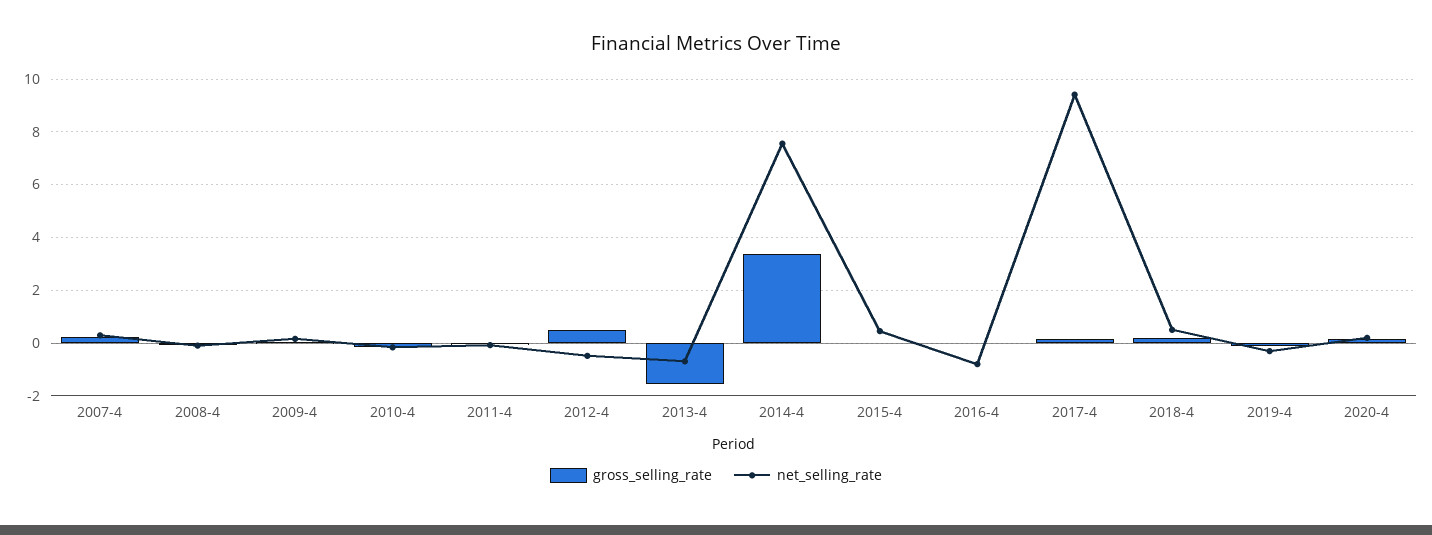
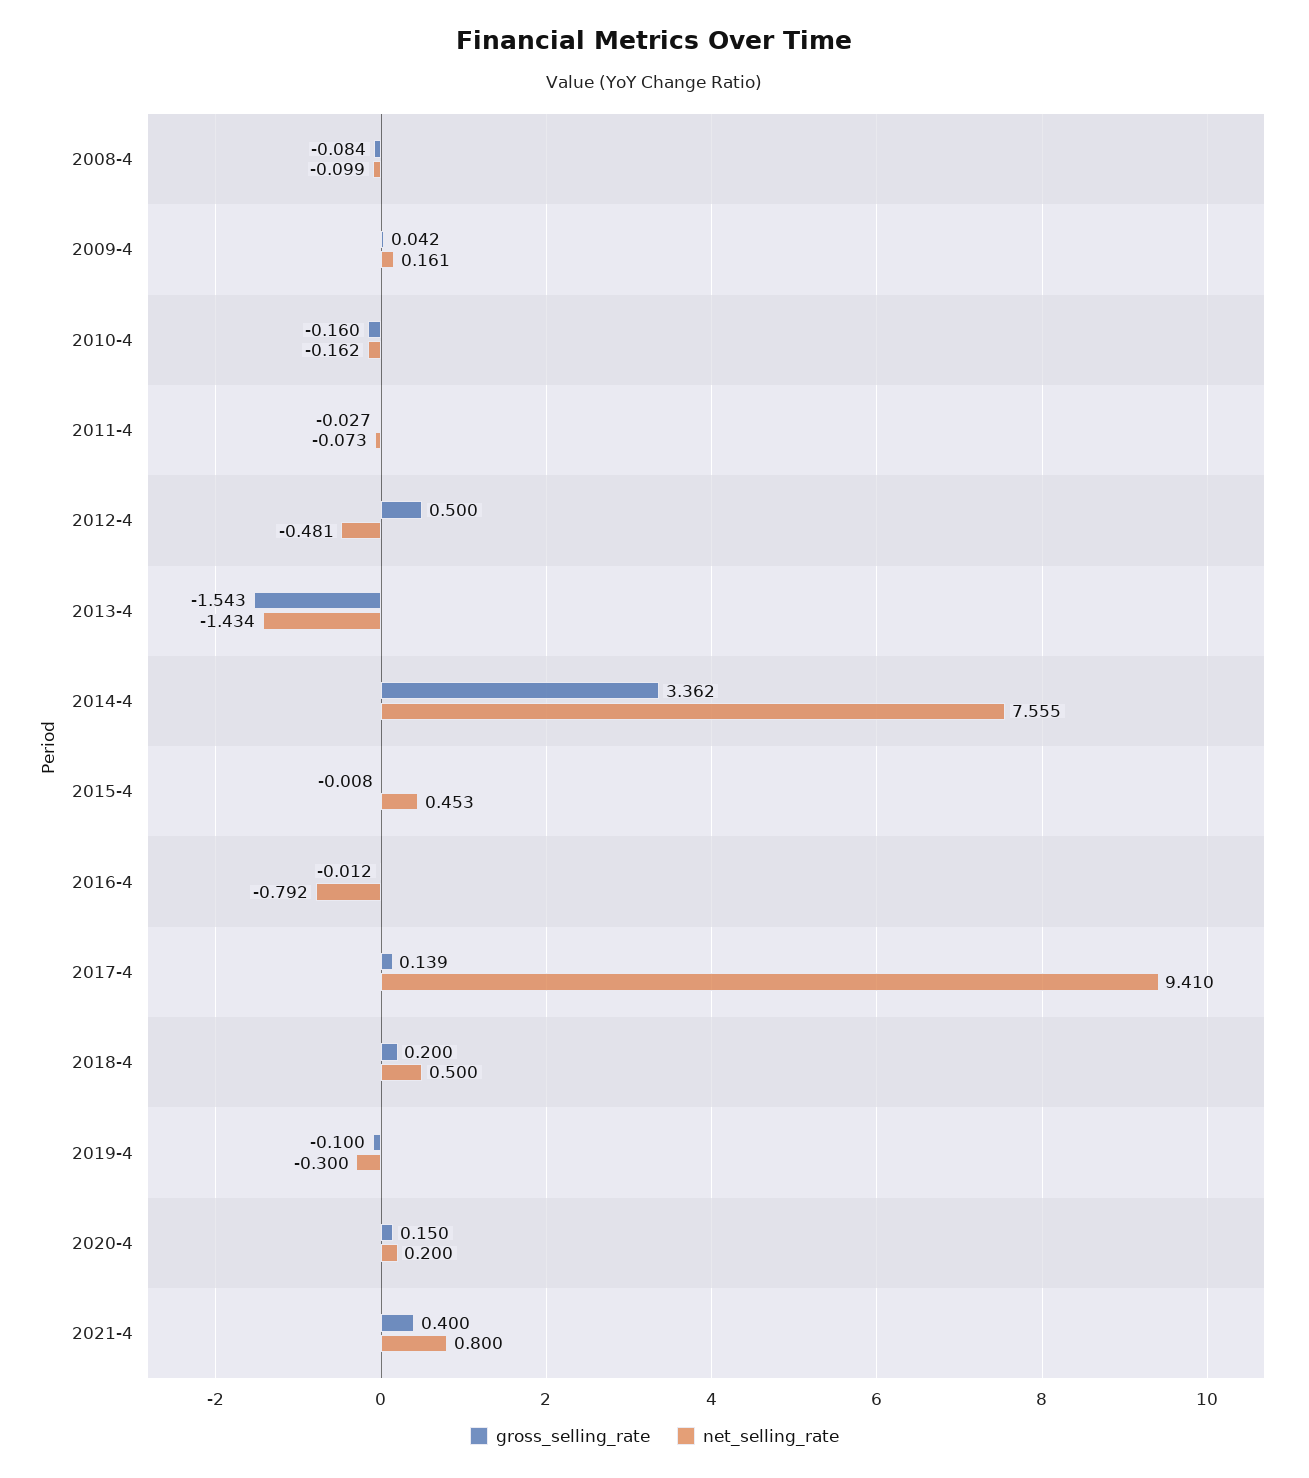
gross_selling_rate, 2007-4: 0.25 -> none
net_selling_rate, 2007-4: 0.25 -> none
net_selling_rate, 2013-4: -0.75 -> -1.434
gross_selling_rate, 2021-4: none -> 0.4
net_selling_rate, 2021-4: none -> 0.8

